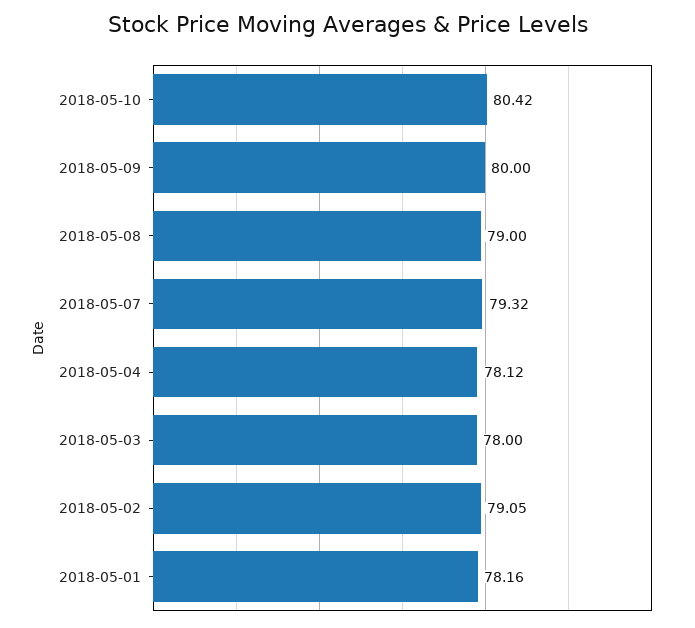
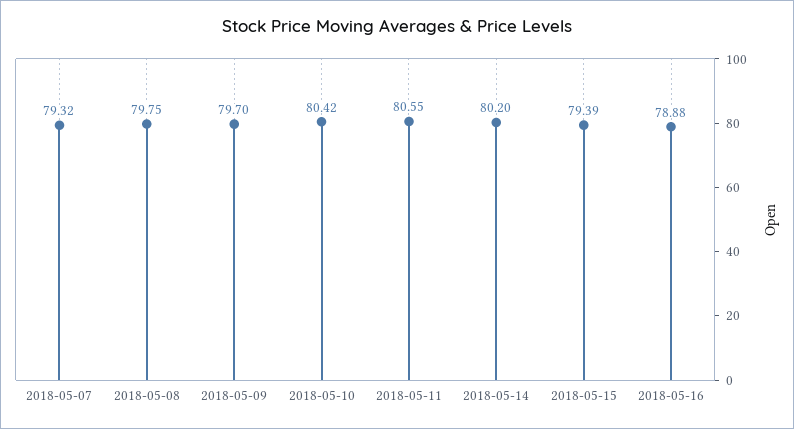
2018-05-09: 80 -> 79.7
2018-05-08: 79 -> 79.75
2018-05-04: 78.12 -> none
2018-05-03: 78 -> none
2018-05-02: 79.05 -> none
2018-05-01: 78.16 -> none
2018-05-11: none -> 80.55
2018-05-14: none -> 80.2
2018-05-15: none -> 79.39
2018-05-16: none -> 78.88

